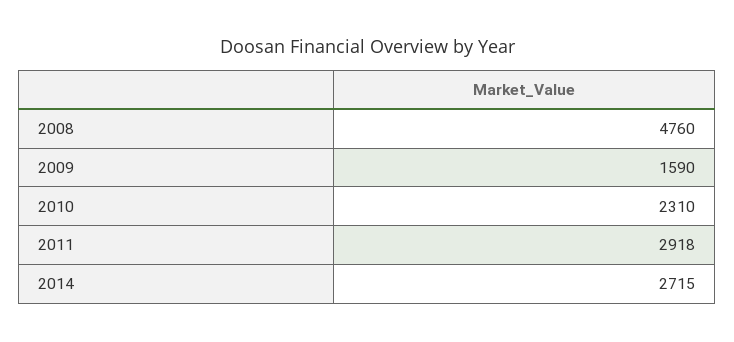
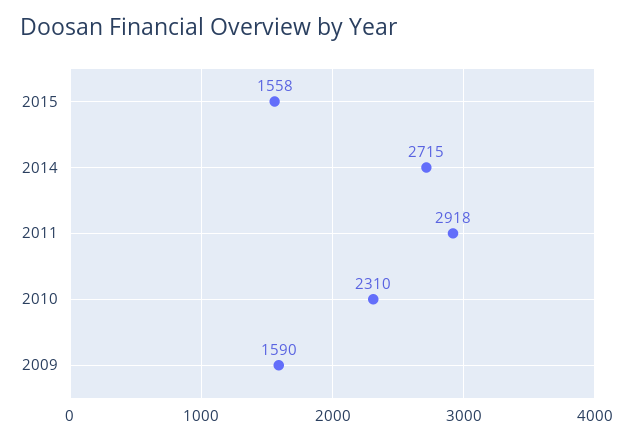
2008: 4760 -> none
2015: none -> 1558

